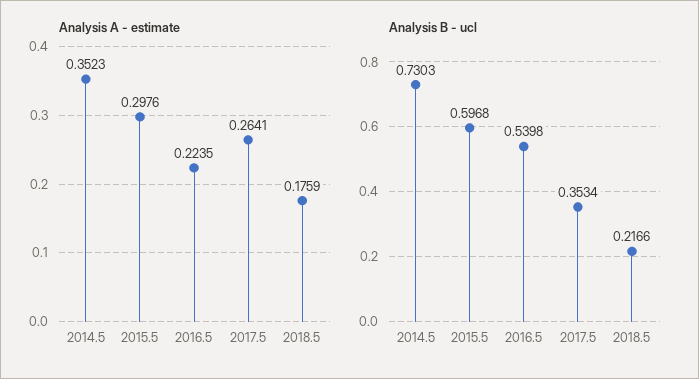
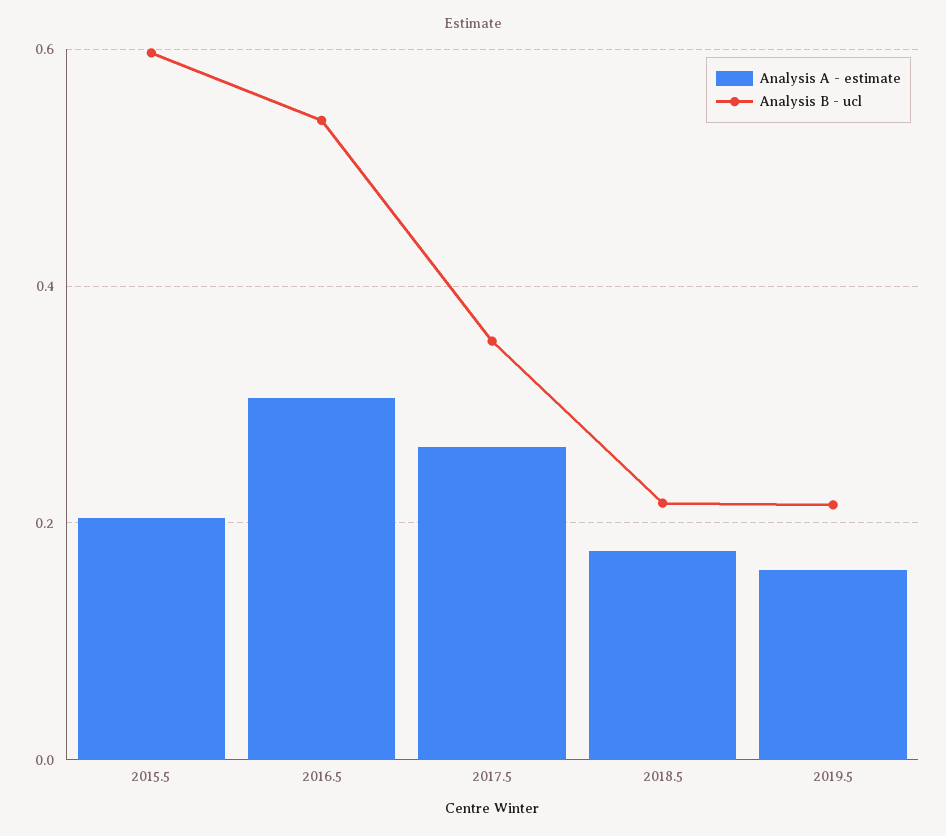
Analysis A - estimate, 2014.5: 0.3523 -> none
Analysis A - estimate, 2015.5: 0.2976 -> 0.2
Analysis A - estimate, 2016.5: 0.2235 -> 0.3
Analysis B - ucl, 2014.5: 0.7303 -> none
Analysis A - estimate, 2019.5: none -> 0.16
Analysis B - ucl, 2019.5: none -> 0.22

